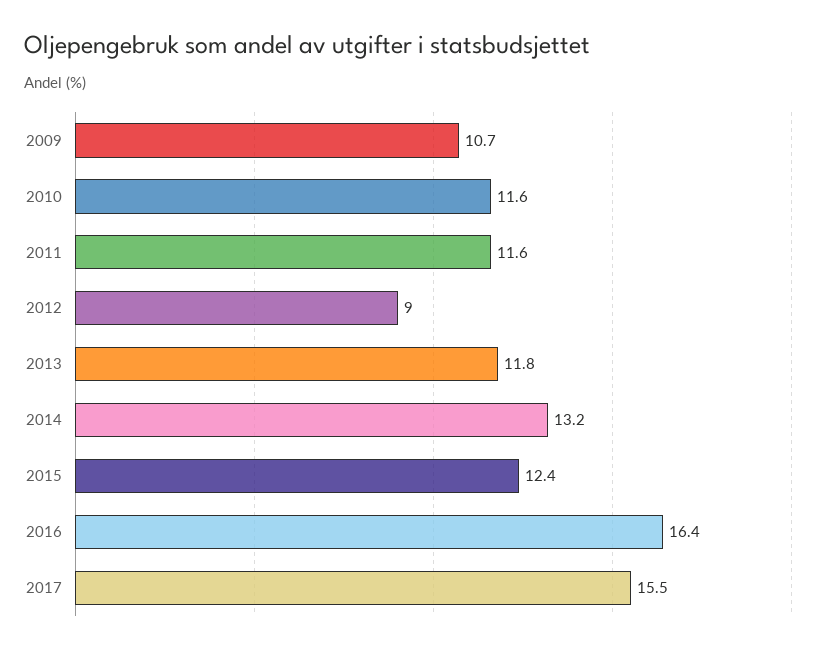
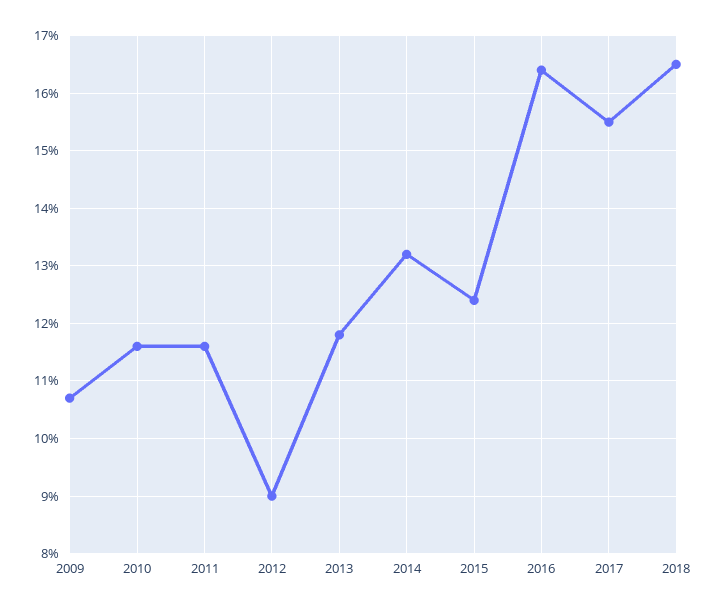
2018: none -> 16.5

